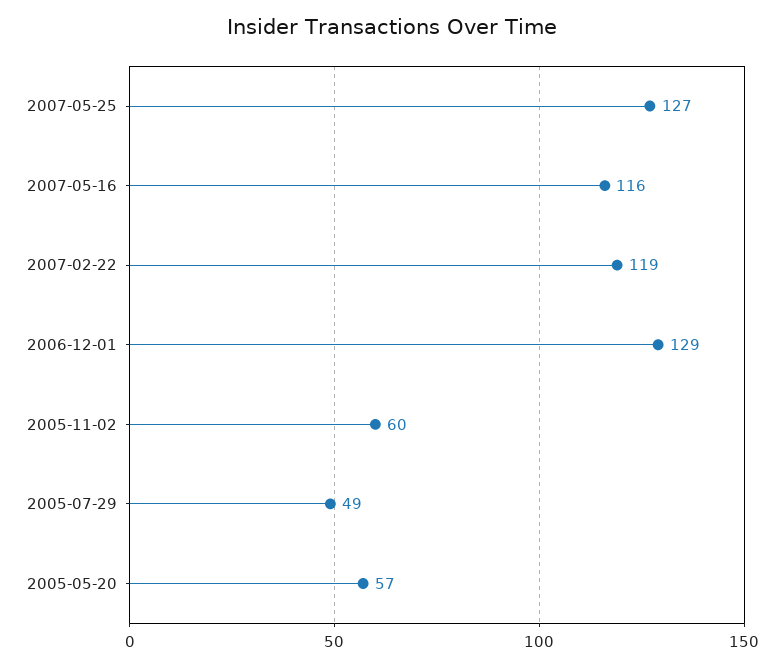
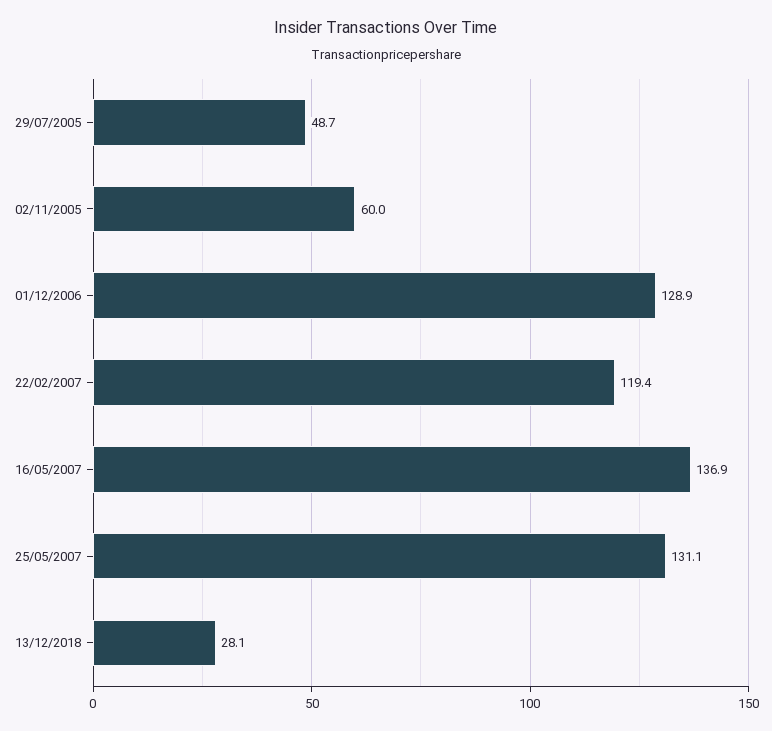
2007-05-25: 127 -> 131.1
2007-05-16: 116 -> 136.9
2005-05-20: 57 -> none
13/12/2018: none -> 28.1

